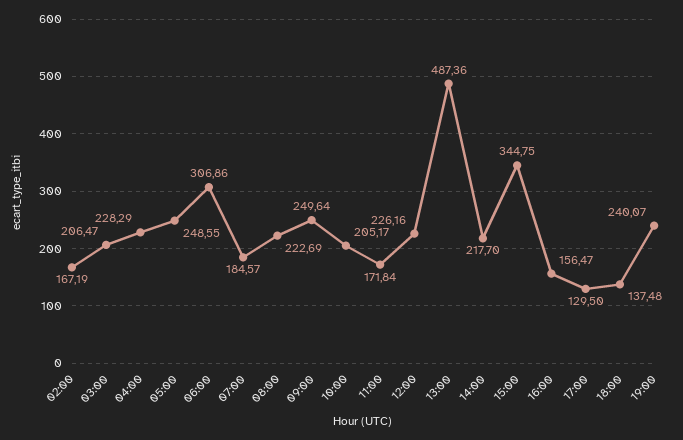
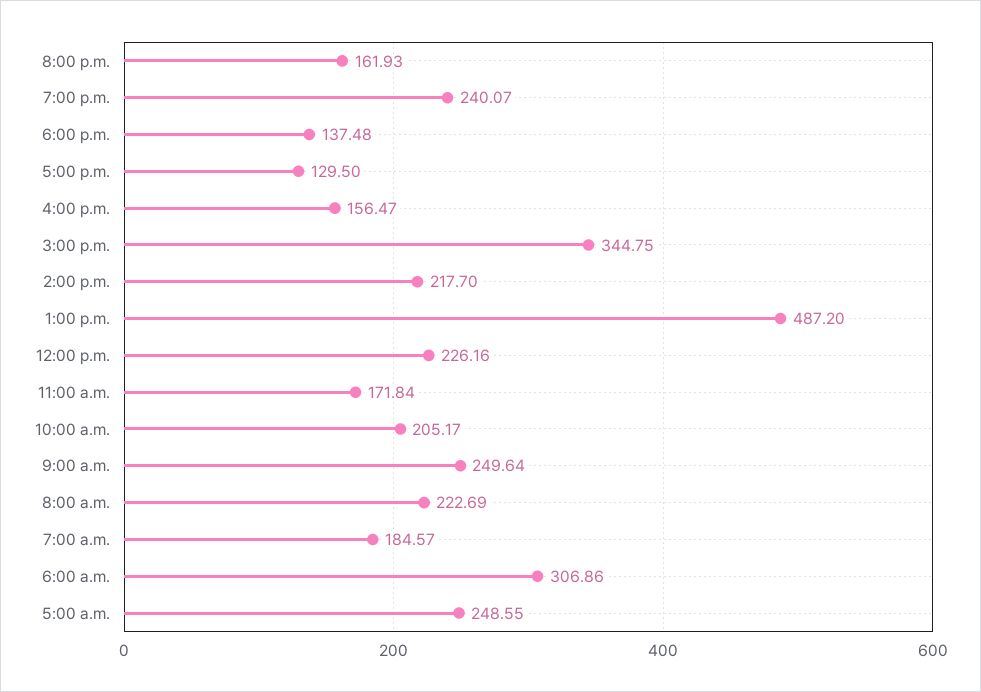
02:00: 167.19 -> none
03:00: 206.47 -> none
04:00: 228.29 -> none
13:00: 487.36 -> 487.2
8:00 p.m.: none -> 161.93

